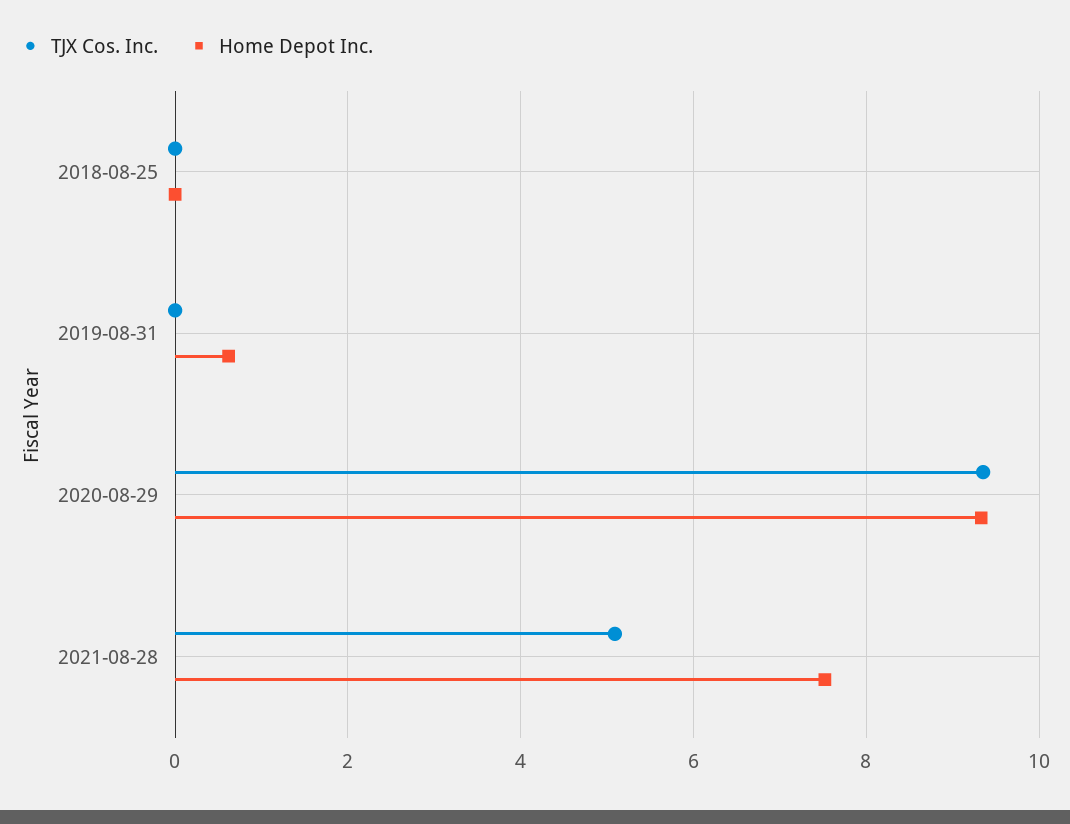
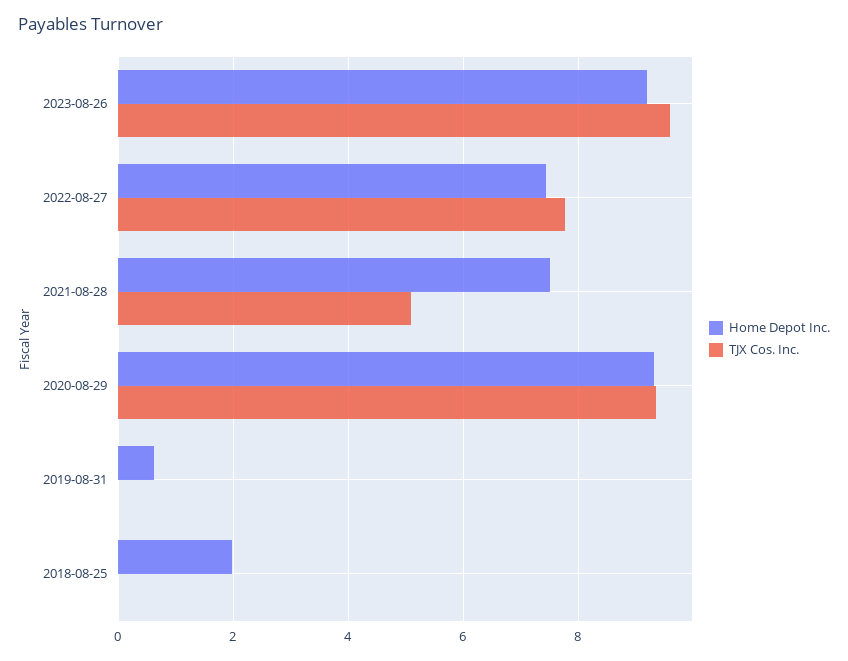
Home Depot Inc., 2018-08-25: 0 -> 2
Home Depot Inc., 2023-08-26: none -> 9.2
TJX Cos. Inc., 2023-08-26: none -> 9.6
Home Depot Inc., 2022-08-27: none -> 7.4
TJX Cos. Inc., 2022-08-27: none -> 7.8

